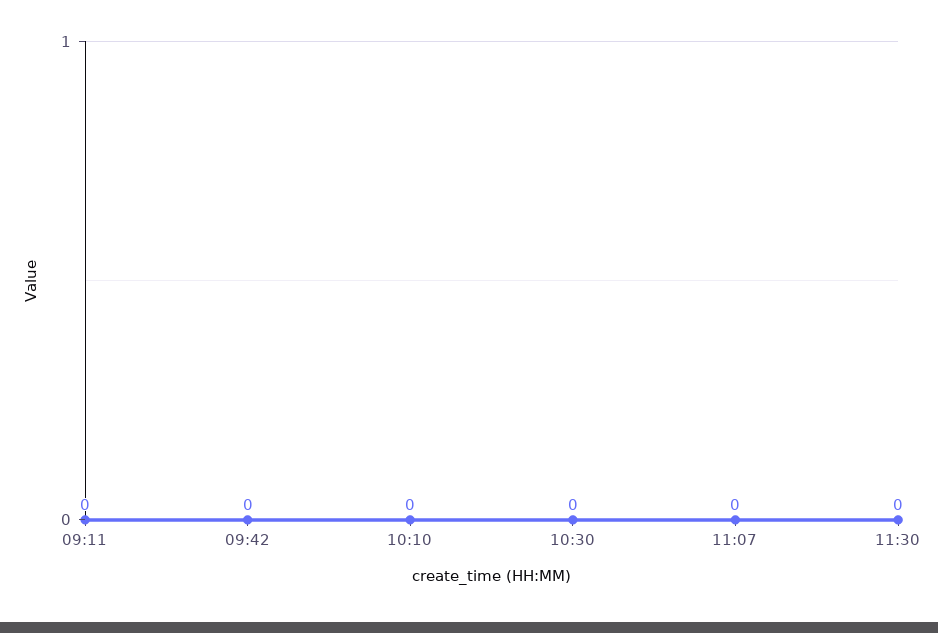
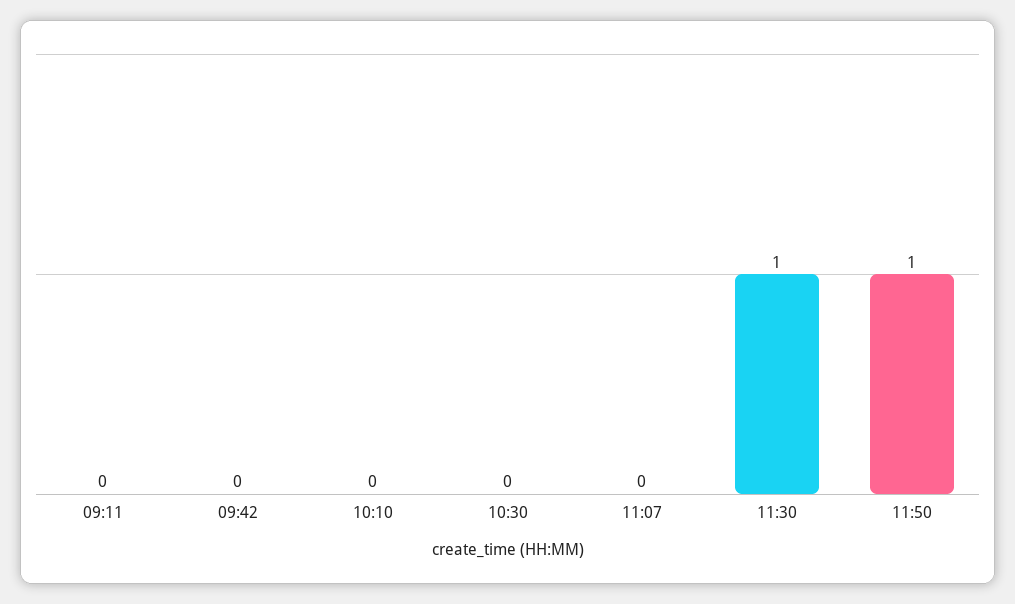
11:30: 0 -> 1
11:50: none -> 1

